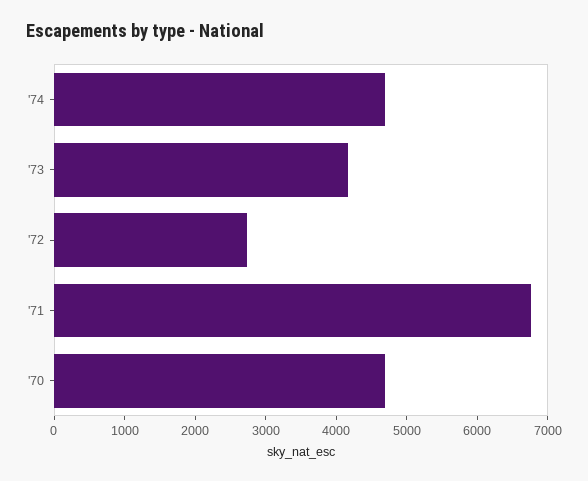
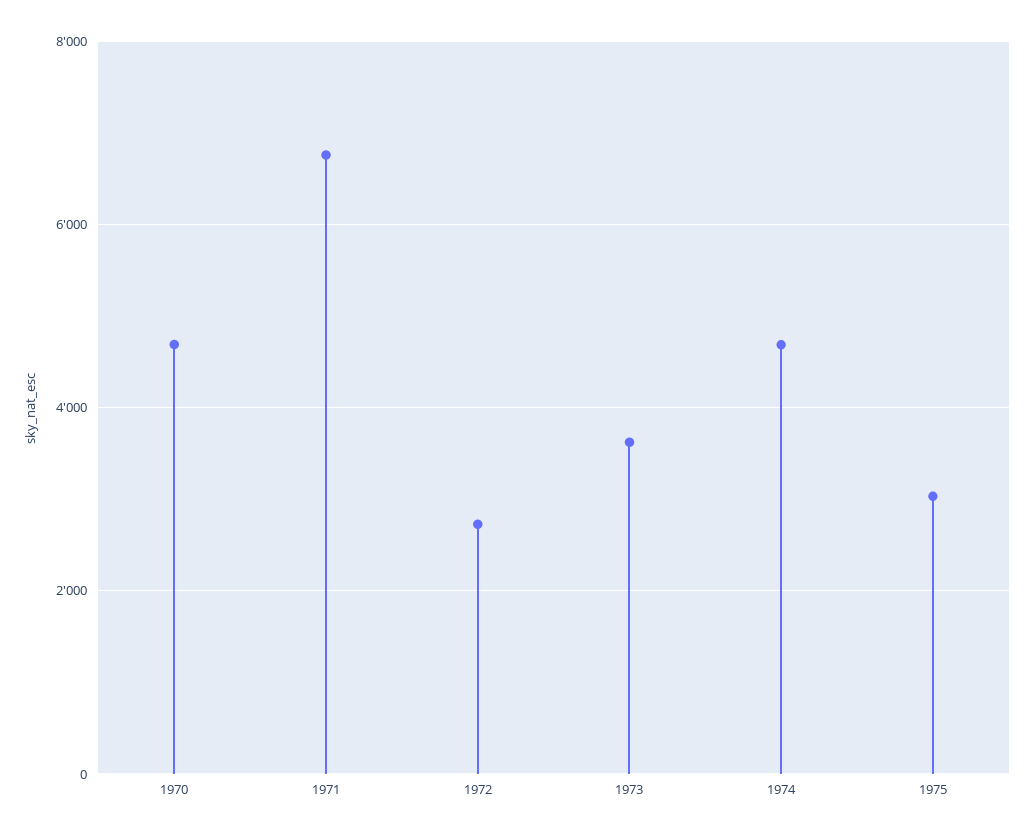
'73: 4200 -> 3600
1975: none -> 3000

